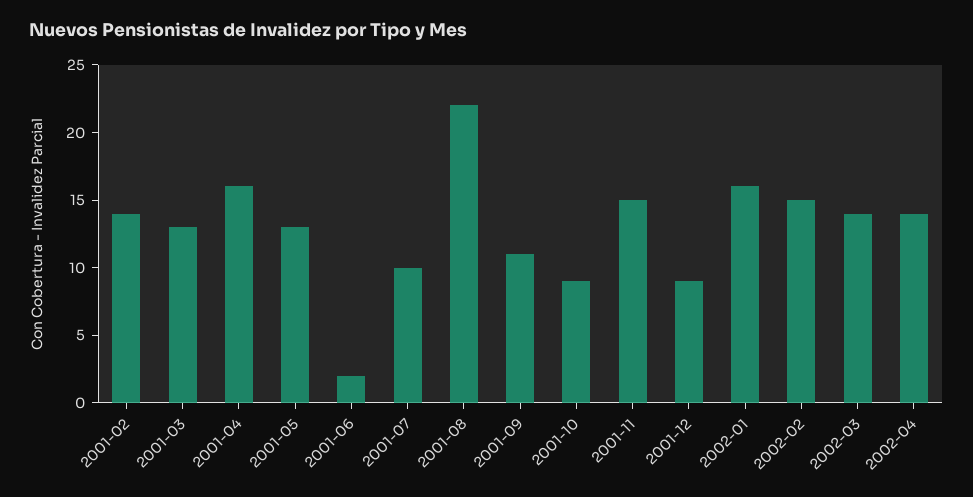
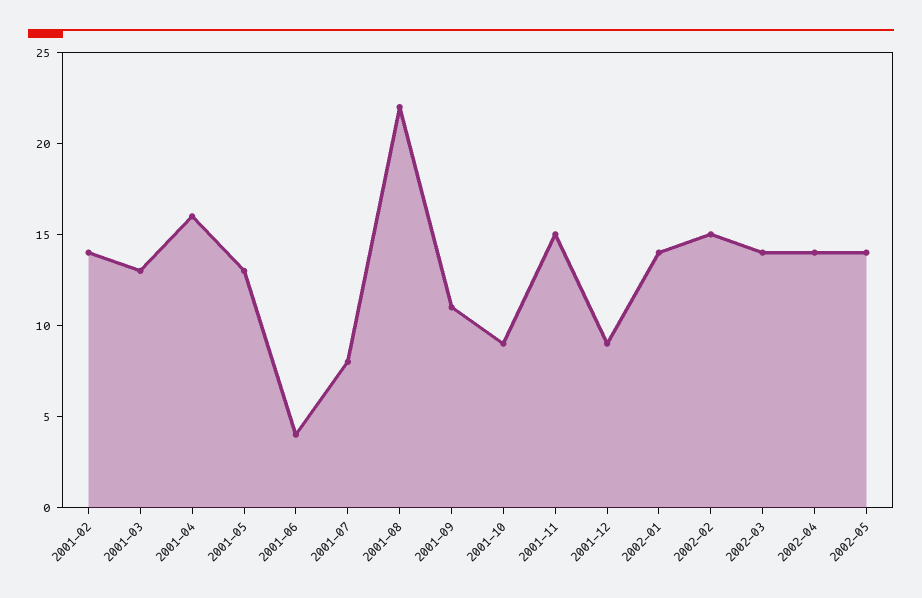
2001-06: 2 -> 4
2001-07: 10 -> 8
2002-01: 16 -> 14
2002-05: none -> 14

